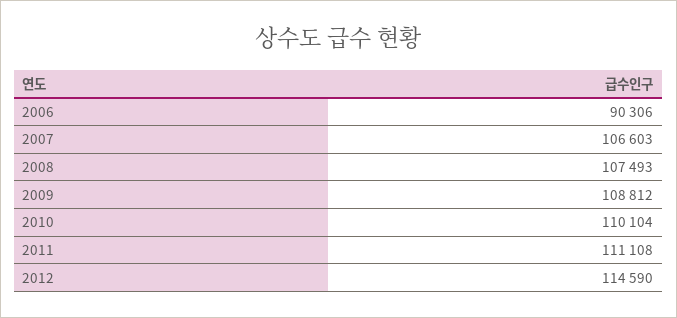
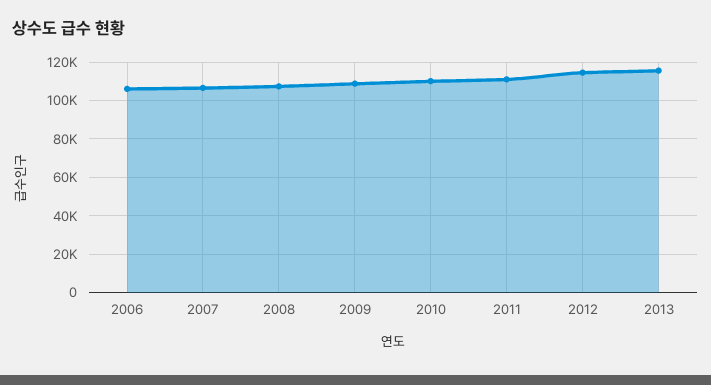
2006: 90306 -> 105000
2013: none -> 115000

